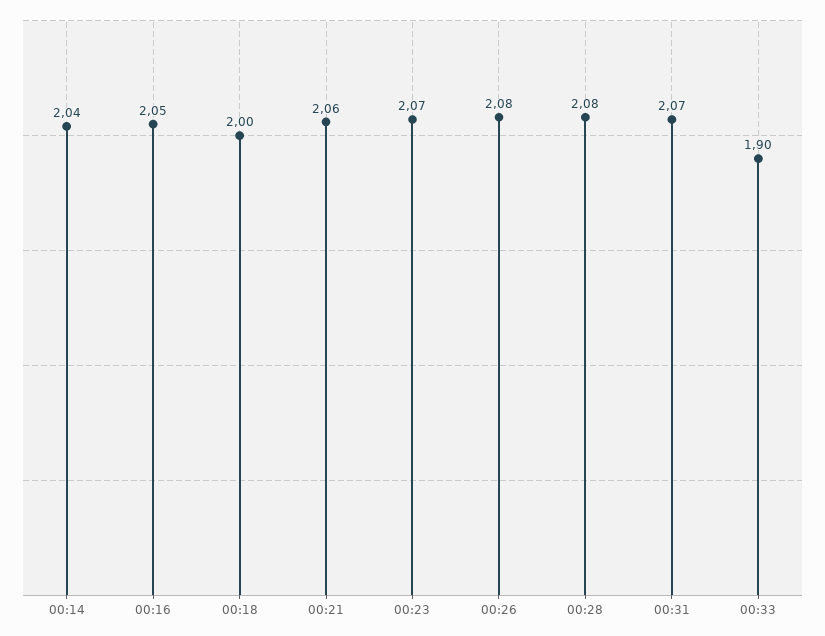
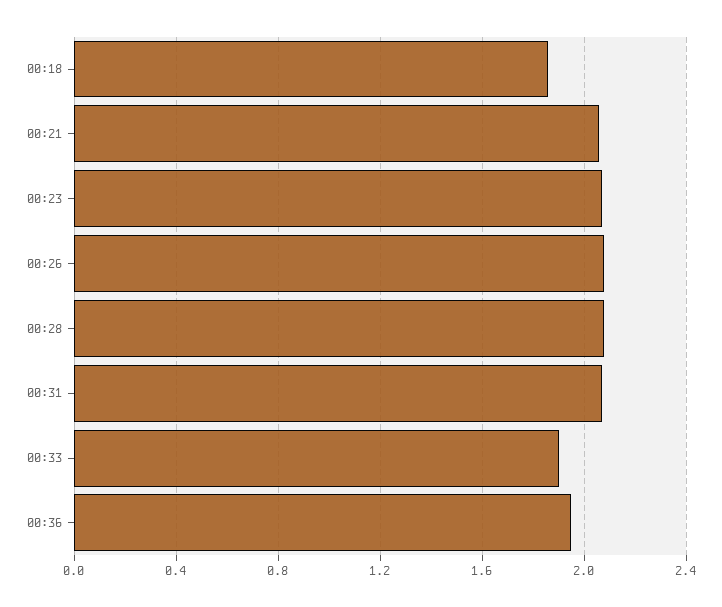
00:14: 2.04 -> none
00:16: 2.05 -> none
00:18: 2 -> 1.85
00:36: none -> 1.95

